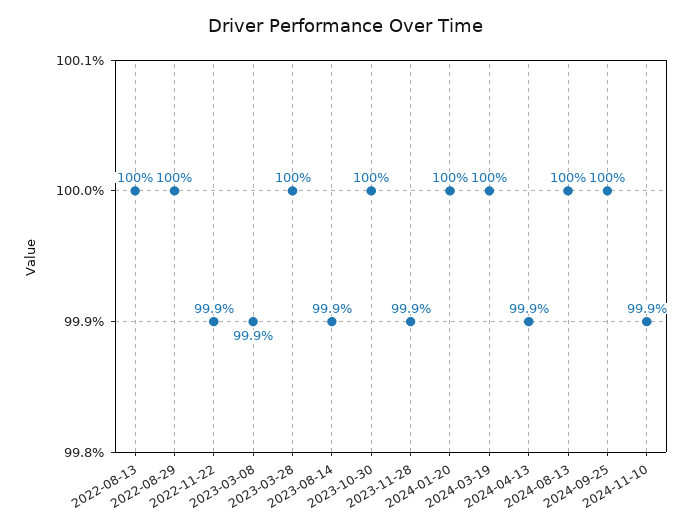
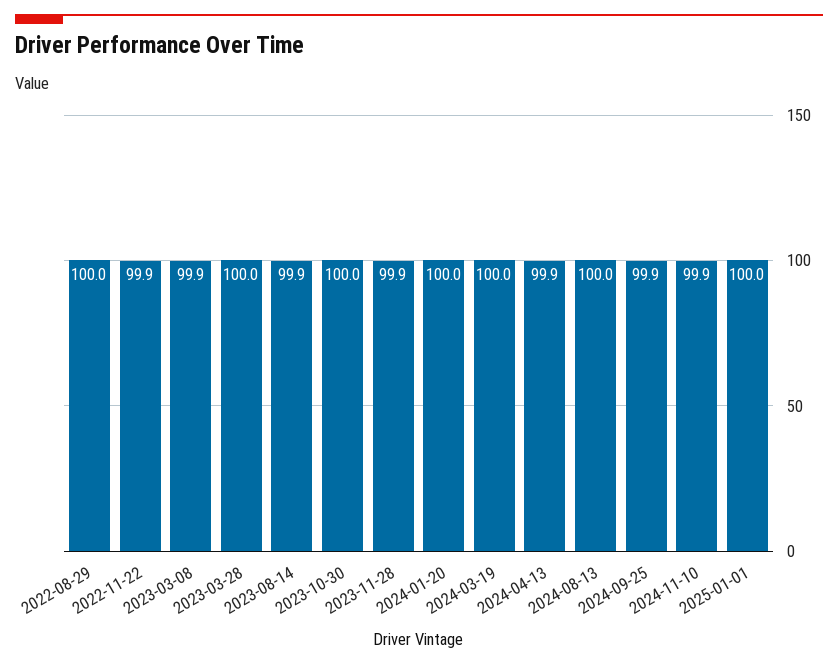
2022-08-13: 100 -> none
2024-09-25: 100 -> 99.9
2025-01-01: none -> 100

